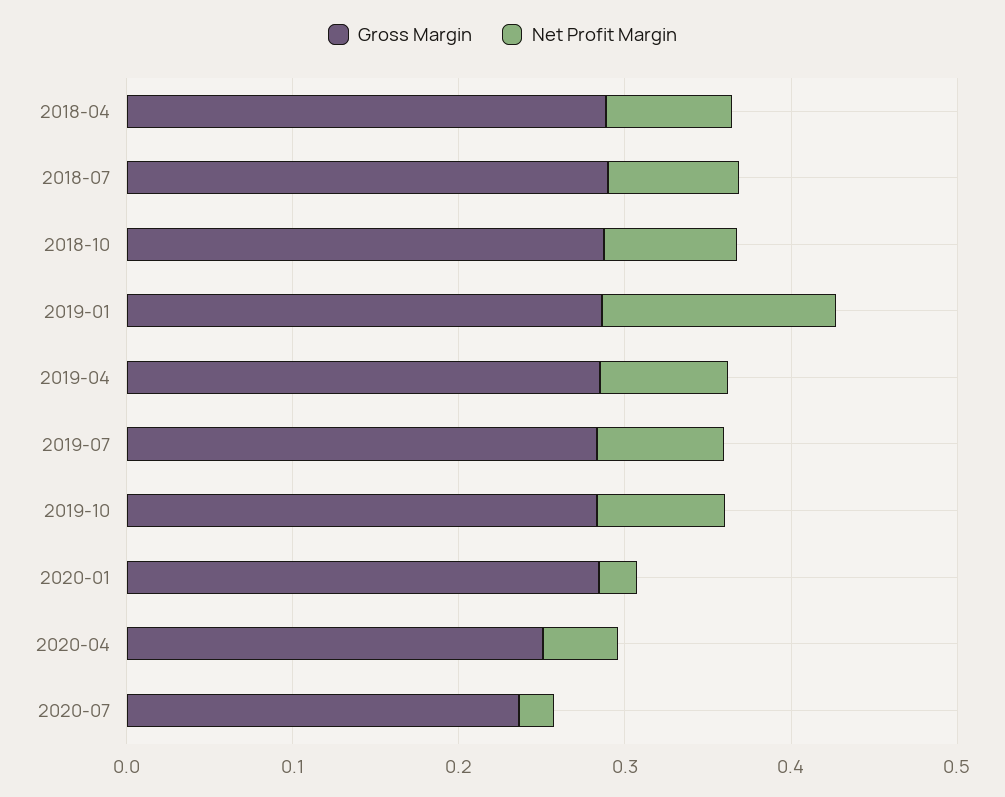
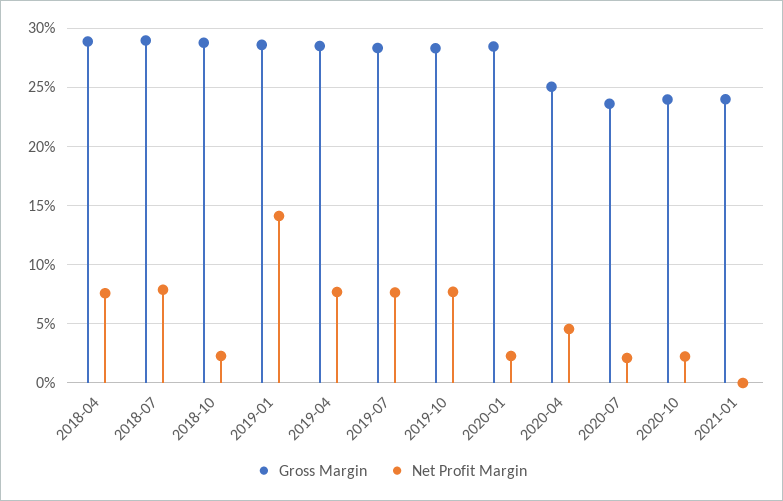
Net Profit Margin, 2018-10: 0.08 -> 0.02
Gross Margin, 2020-10: none -> 0.24
Net Profit Margin, 2020-10: none -> 0.02
Gross Margin, 2021-01: none -> 0.24
Net Profit Margin, 2021-01: none -> 0

